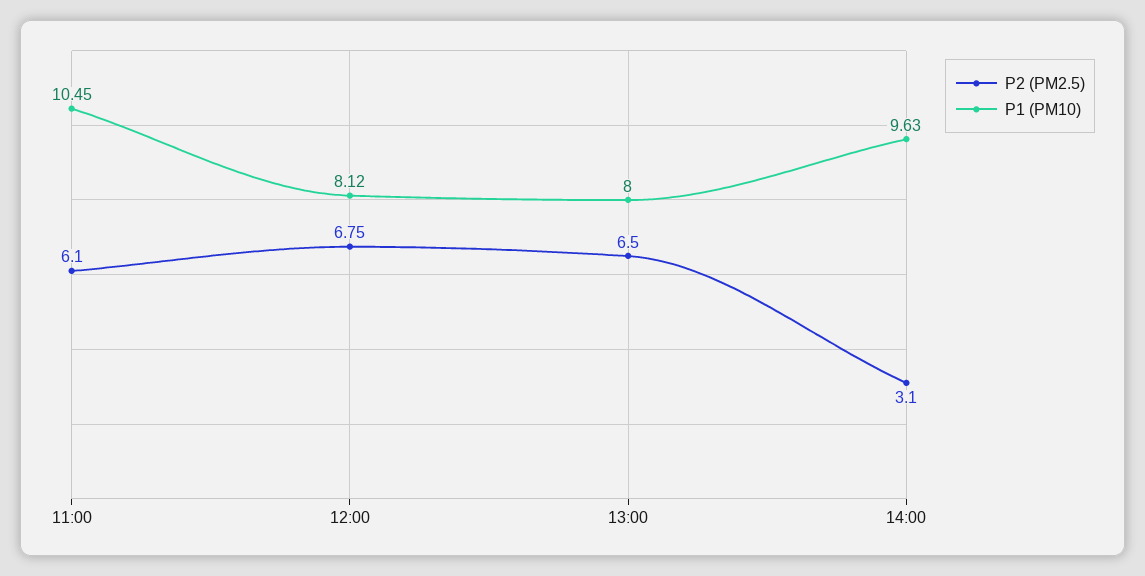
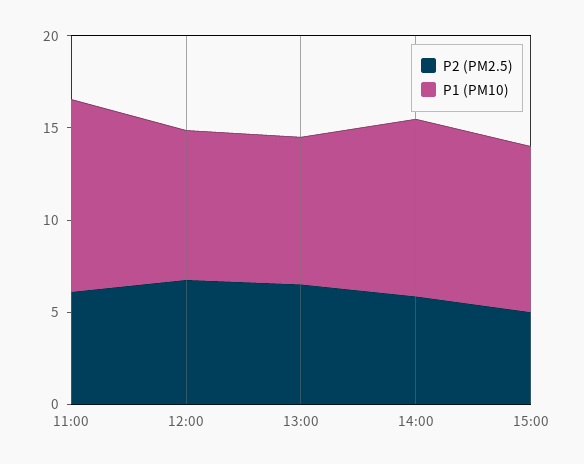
P2 (PM2.5), 14:00: 3.1 -> 6
P2 (PM2.5), 15:00: none -> 5
P1 (PM10), 15:00: none -> 9

